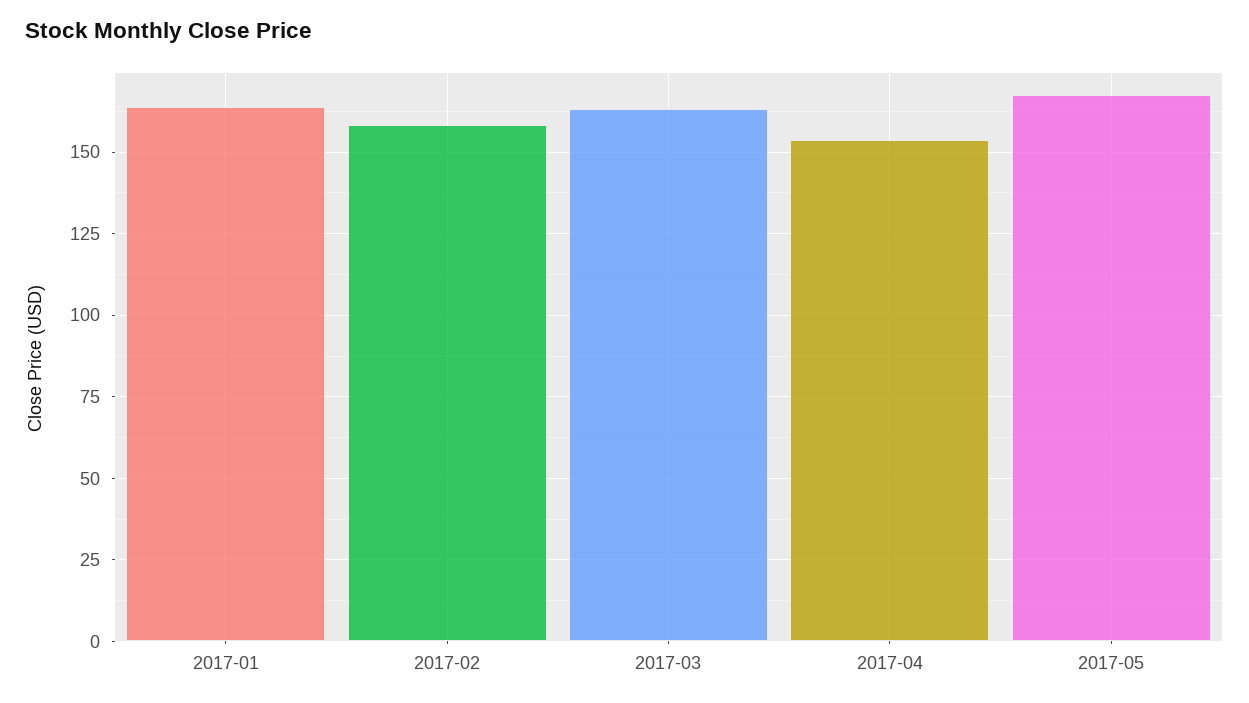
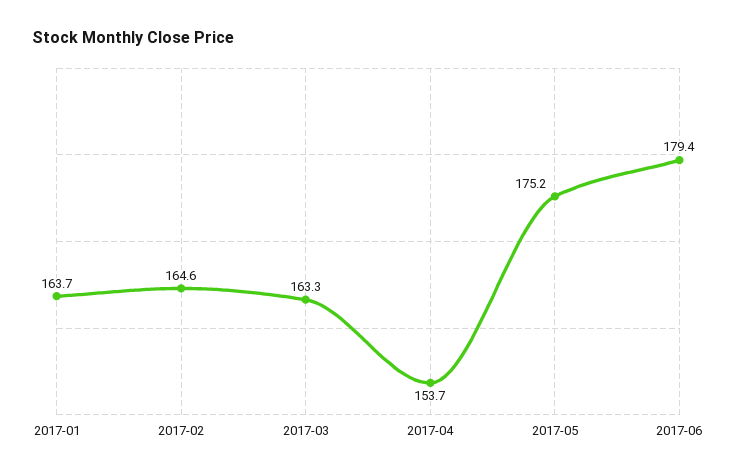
2017-02: 157.5 -> 164.6
2017-05: 167.5 -> 175.2
2017-06: none -> 179.4

